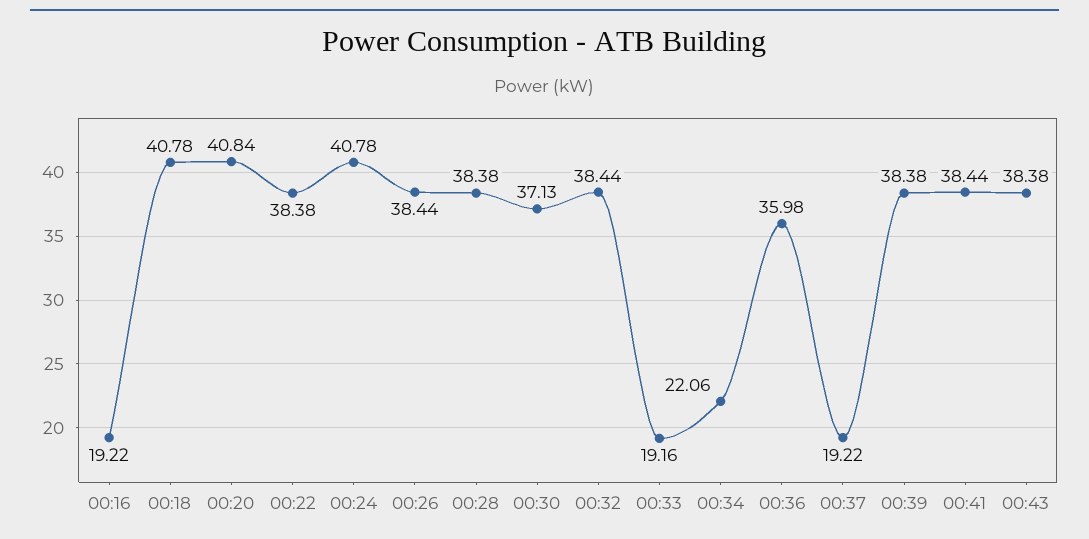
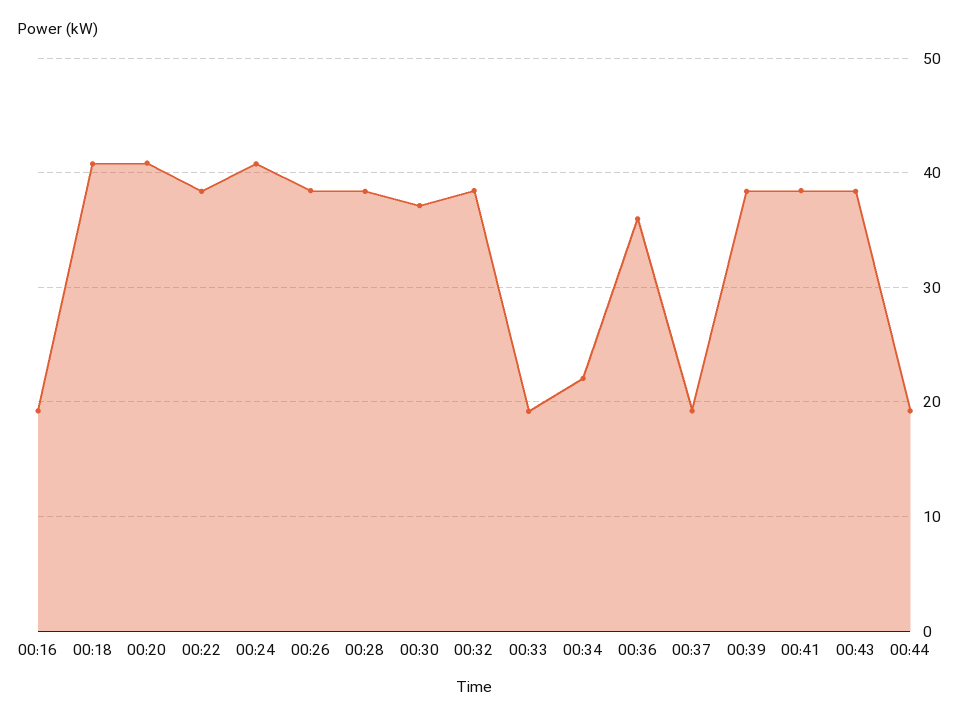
00:44: none -> 19

